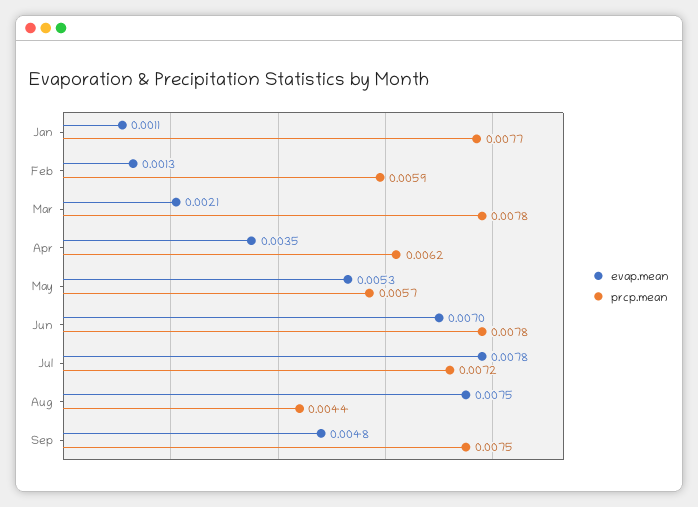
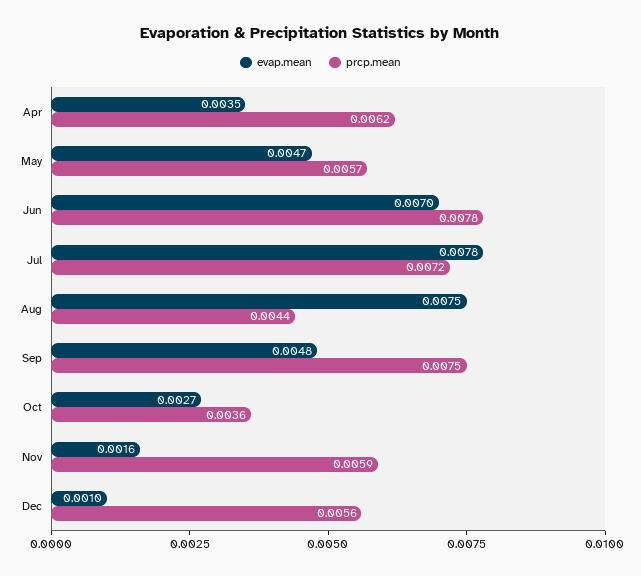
evap.mean, Jan: 0.0011 -> none
prcp.mean, Jan: 0.0077 -> none
evap.mean, Feb: 0.0013 -> none
prcp.mean, Feb: 0.0059 -> none
evap.mean, Mar: 0.0021 -> none
prcp.mean, Mar: 0.0078 -> none
evap.mean, May: 0.0053 -> 0.0047
evap.mean, Oct: none -> 0.0027
prcp.mean, Oct: none -> 0.0036
evap.mean, Nov: none -> 0.0016
prcp.mean, Nov: none -> 0.0059
evap.mean, Dec: none -> 0.001
prcp.mean, Dec: none -> 0.0056

